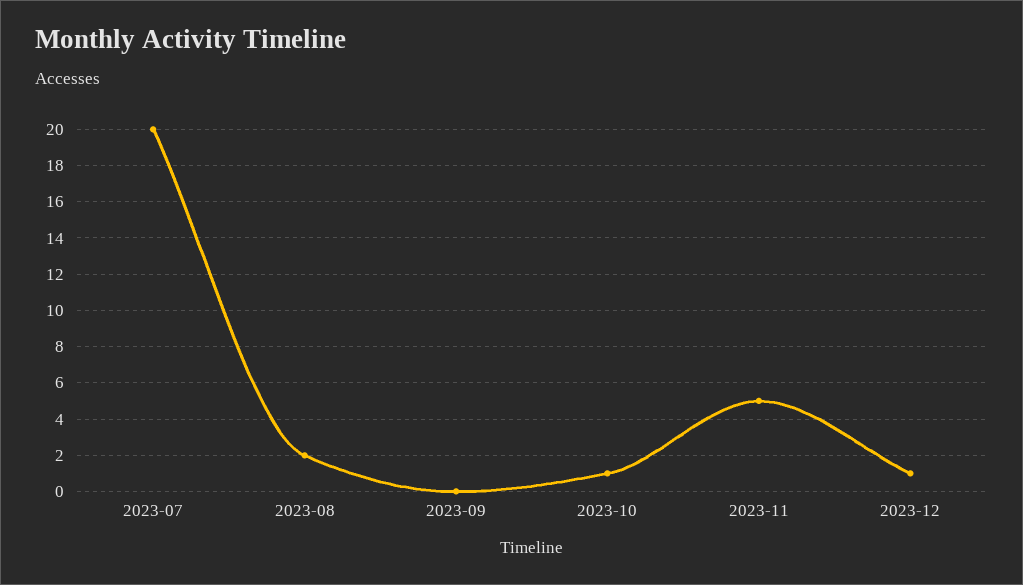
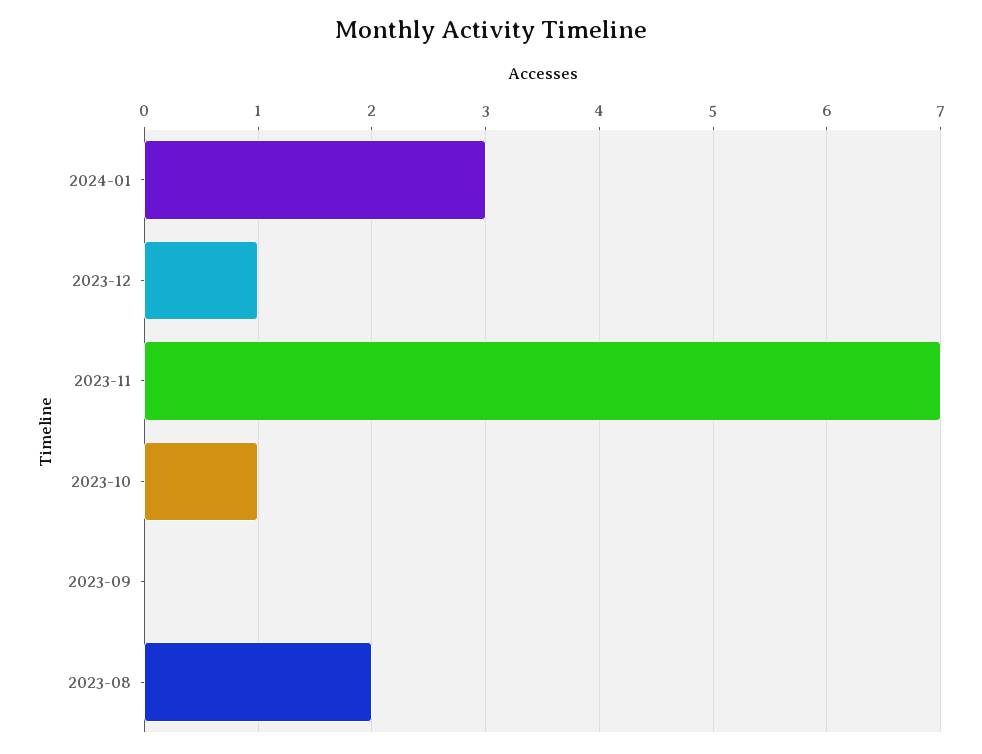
2023-07: 20 -> none
2023-11: 5 -> 7
2024-01: none -> 3

